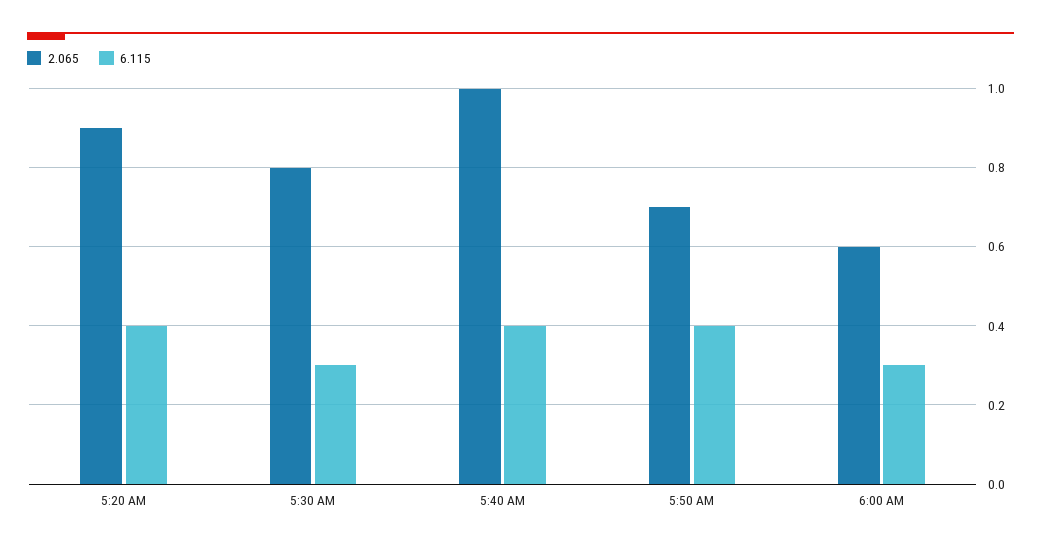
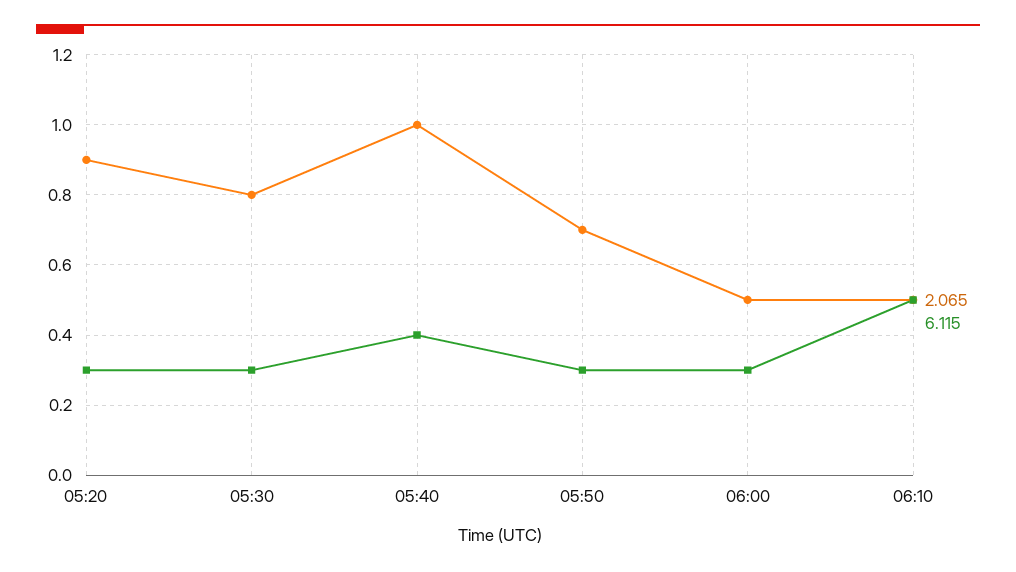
6.115, 5:20 AM: 0.4 -> 0.3
6.115, 5:50 AM: 0.4 -> 0.3
2.065, 6:00 AM: 0.6 -> 0.5
2.065, 06:10: none -> 0.5
6.115, 06:10: none -> 0.5

